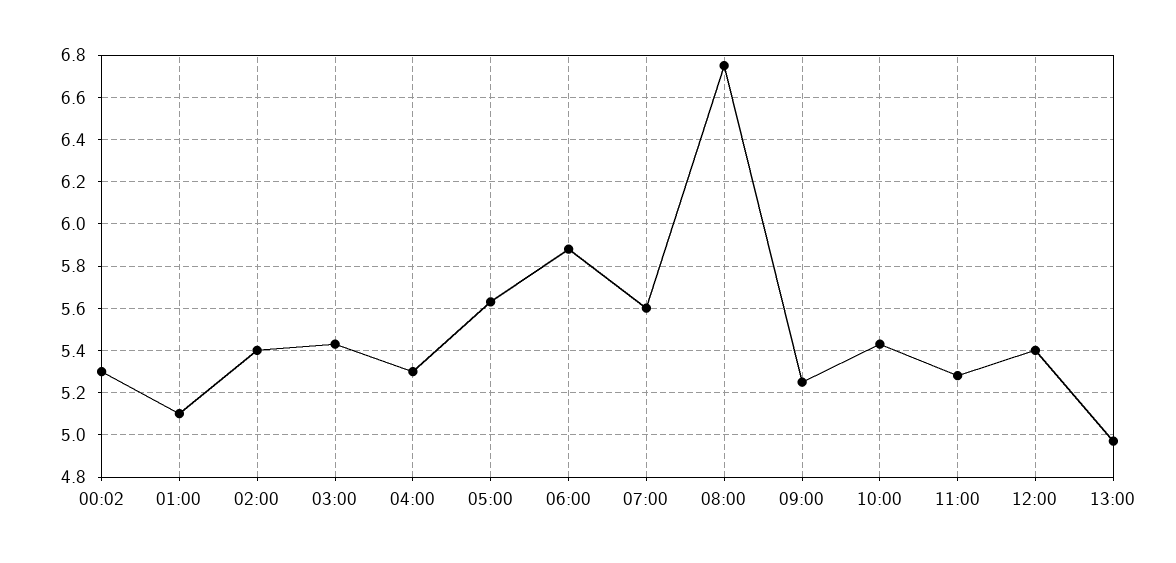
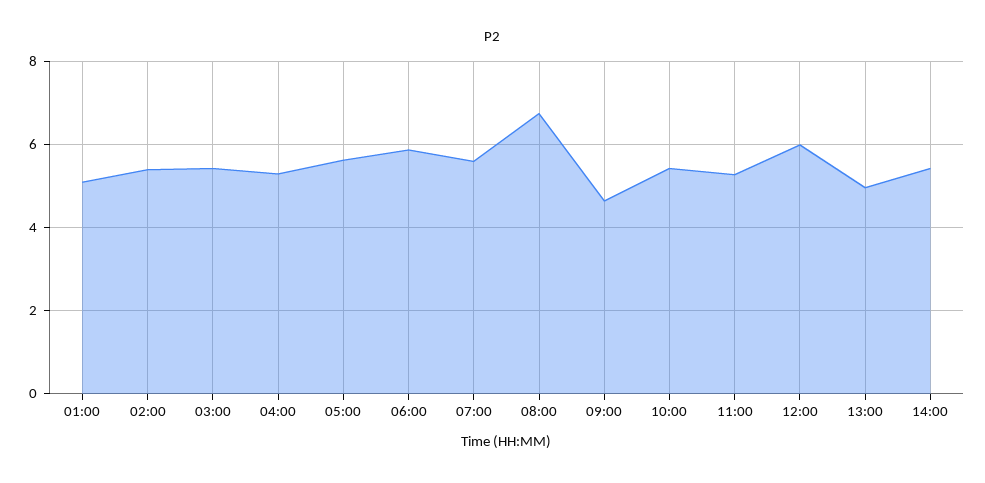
00:02: 5.3 -> none
09:00: 5.25 -> 4.6
12:00: 5.4 -> 6
14:00: none -> 5.4

